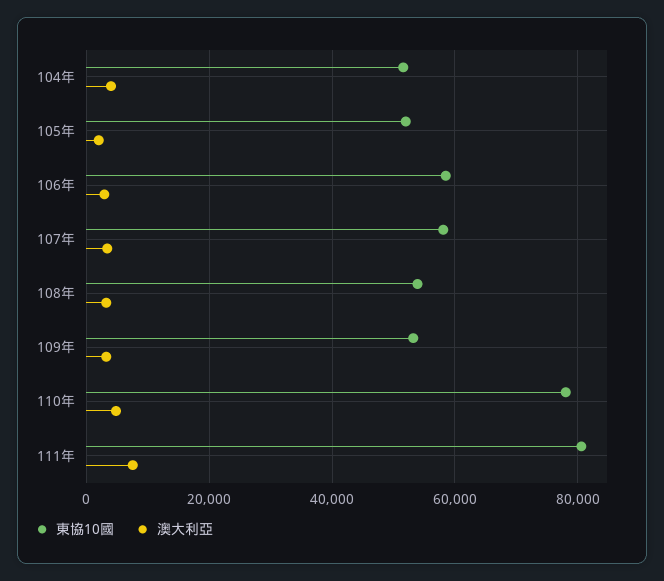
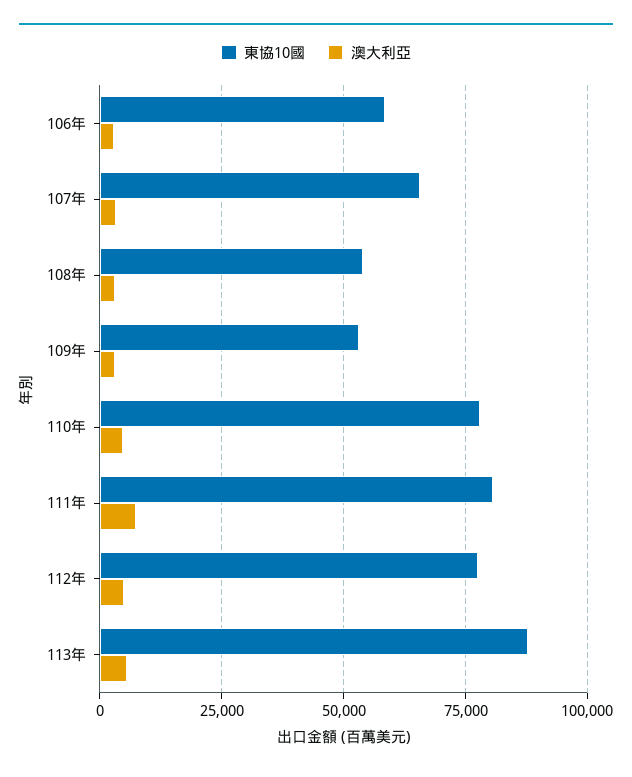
東協10國, 104年: 52000 -> none
澳大利亞, 104年: 4000 -> none
東協10國, 105年: 52000 -> none
澳大利亞, 105年: 2000 -> none
東協10國, 107年: 58000 -> 65000
東協10國, 112年: none -> 77500
澳大利亞, 112年: none -> 5000
東協10國, 113年: none -> 87500
澳大利亞, 113年: none -> 5000

